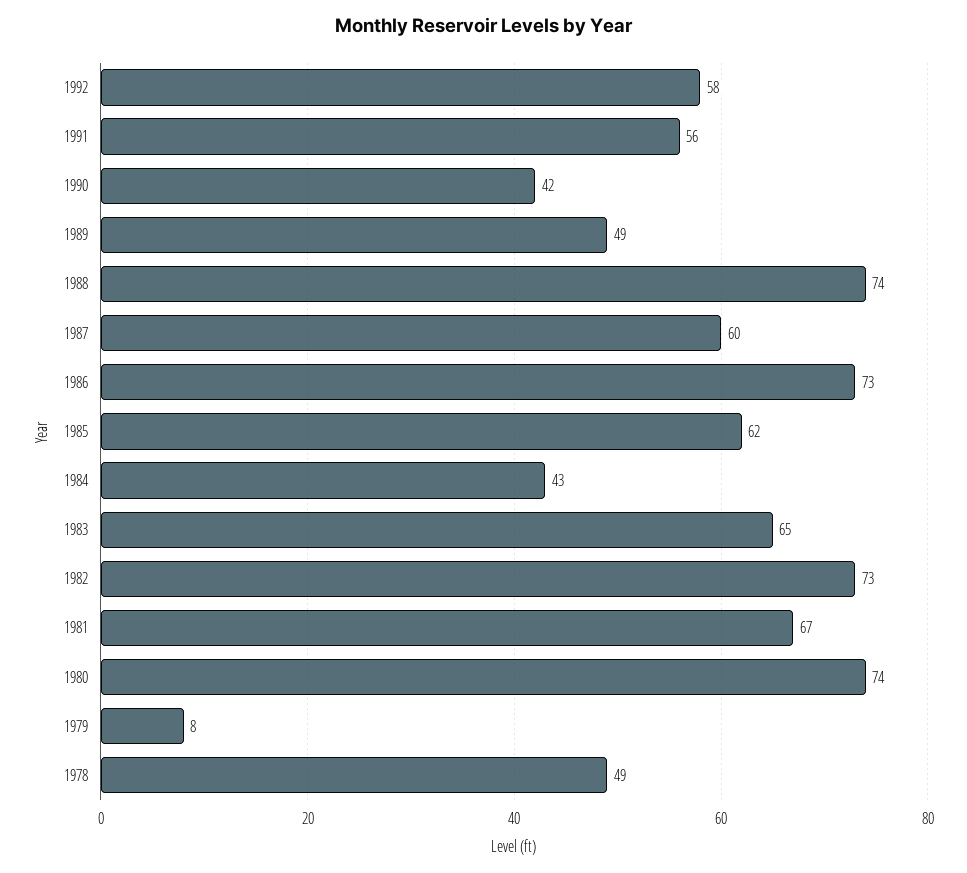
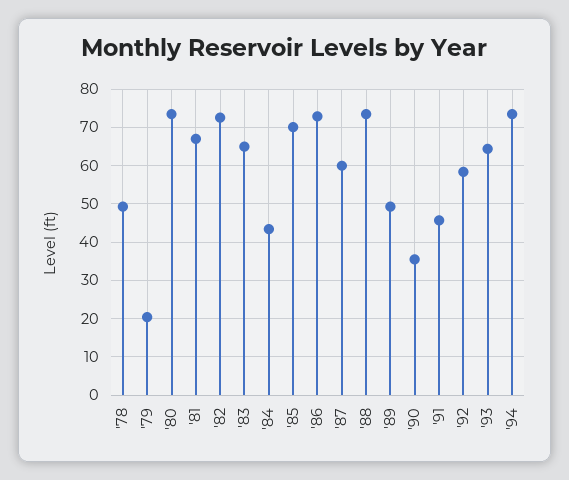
1991: 56 -> 46
1990: 42 -> 36
1985: 62 -> 70
1979: 8 -> 20
'93: none -> 64
'94: none -> 74

